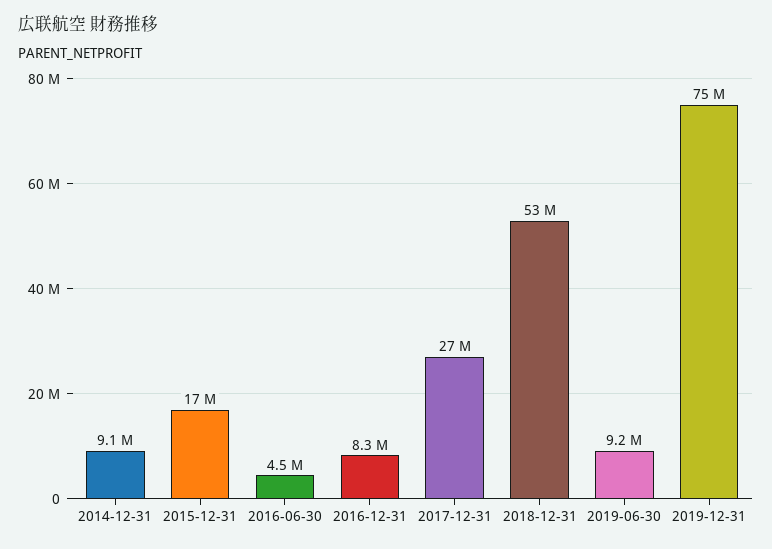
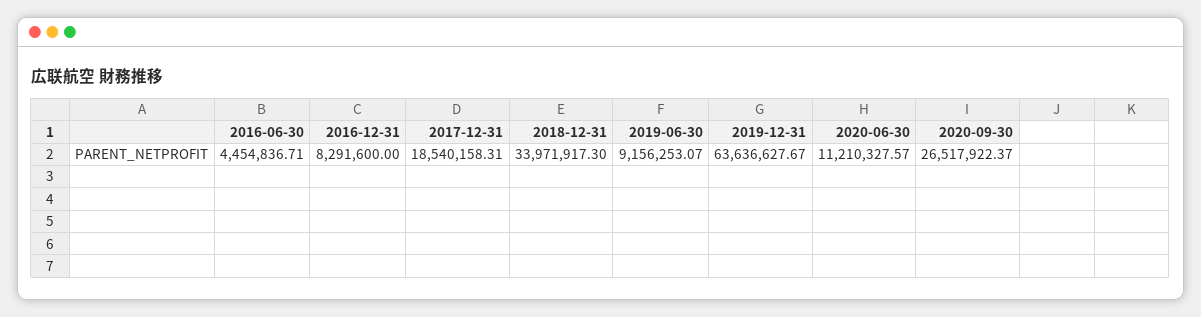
2014-12-31: 9100000 -> none
2015-12-31: 17000000 -> none
2017-12-31: 27000000 -> 18540158.31
2018-12-31: 53000000 -> 33971917.3
2019-12-31: 75000000 -> 63636627.67
2020-06-30: none -> 11210327.57
2020-09-30: none -> 26517922.37

